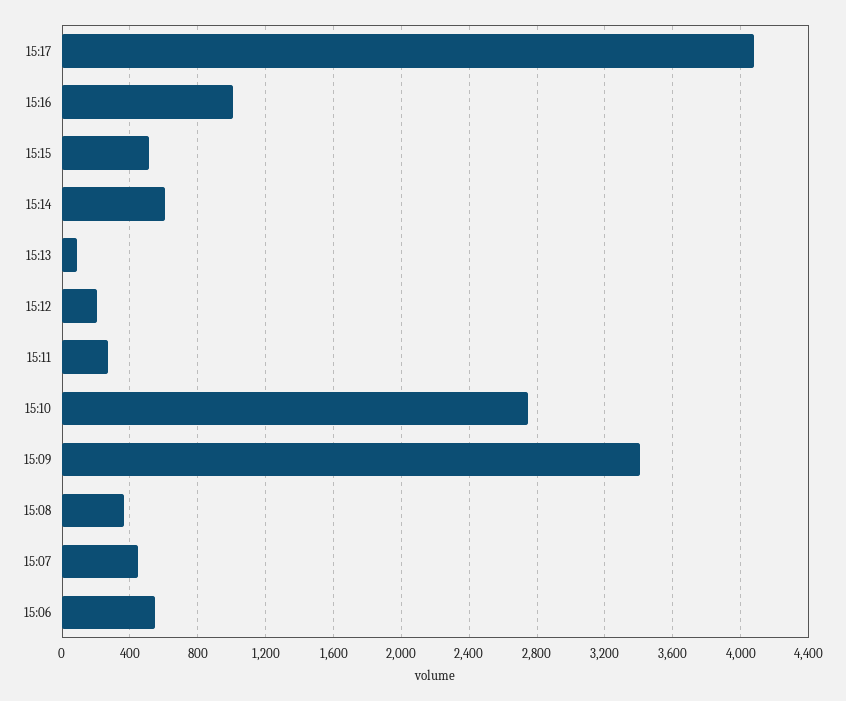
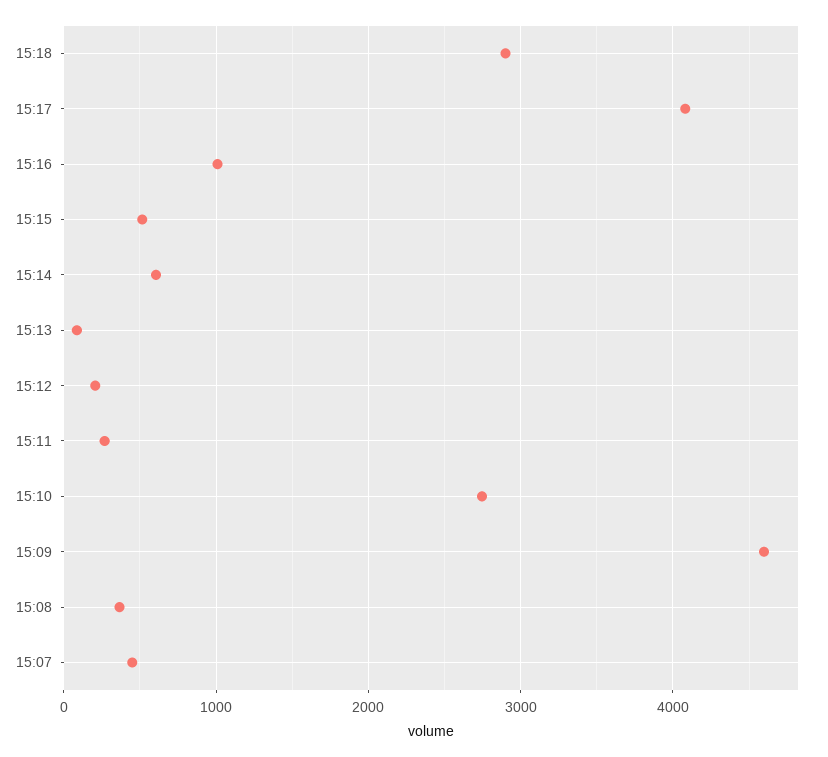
15:09: 3400 -> 4600
15:06: 550 -> none
15:18: none -> 2900

